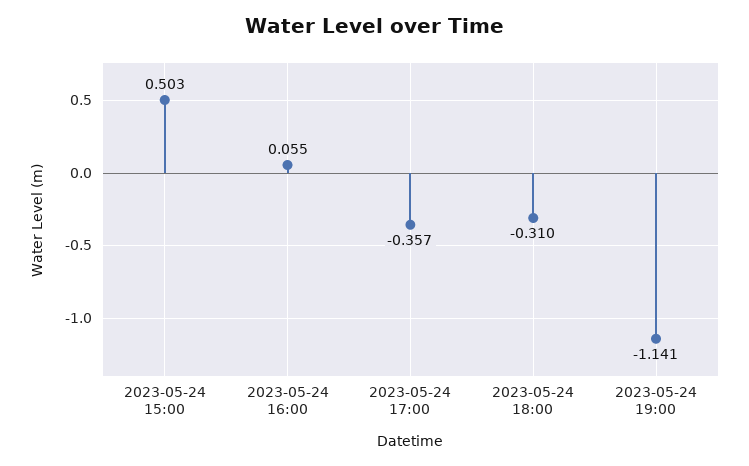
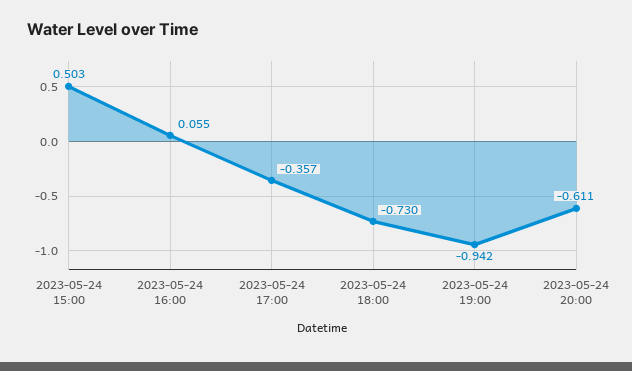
2023-05-24 18:00: -0.31 -> -0.73
2023-05-24 19:00: -1.141 -> -0.942
2023-05-24 20:00: none -> -0.611

